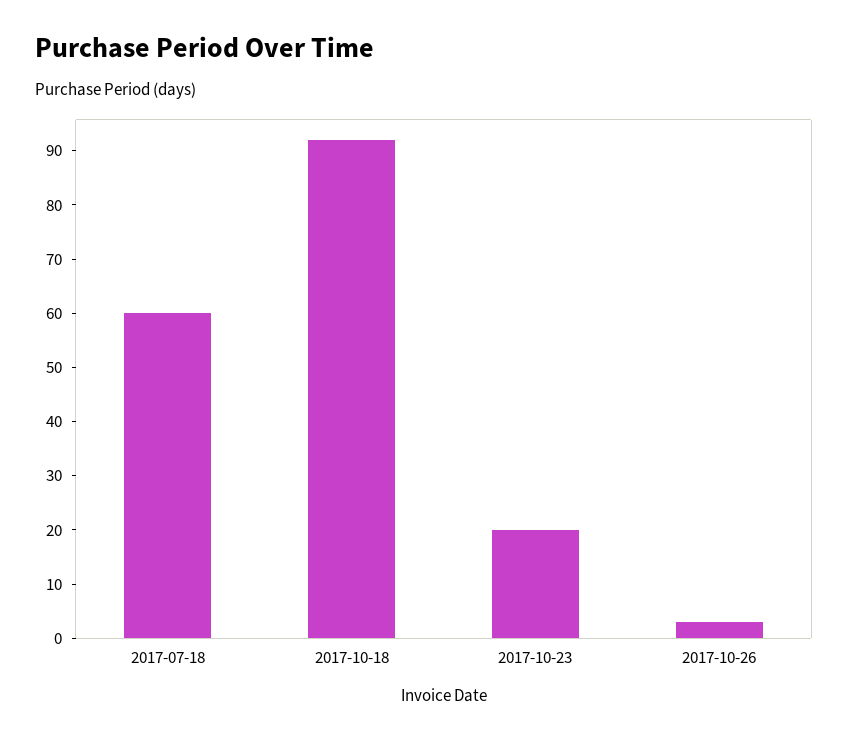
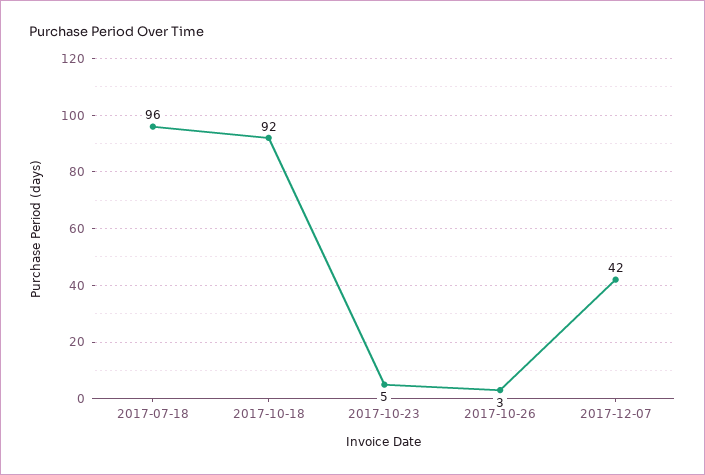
2017-07-18: 60 -> 96
2017-10-23: 20 -> 5
2017-12-07: none -> 42

